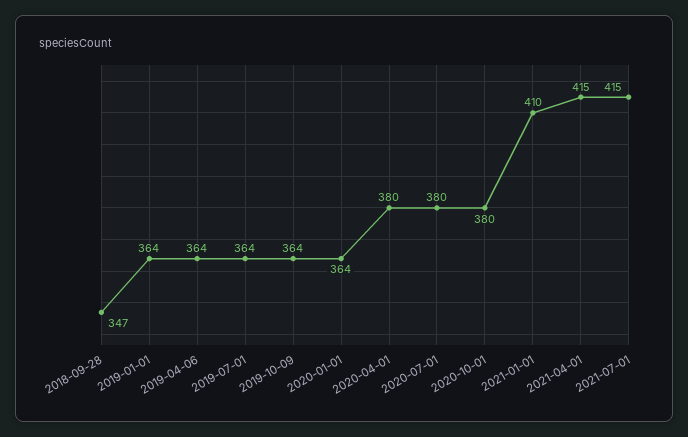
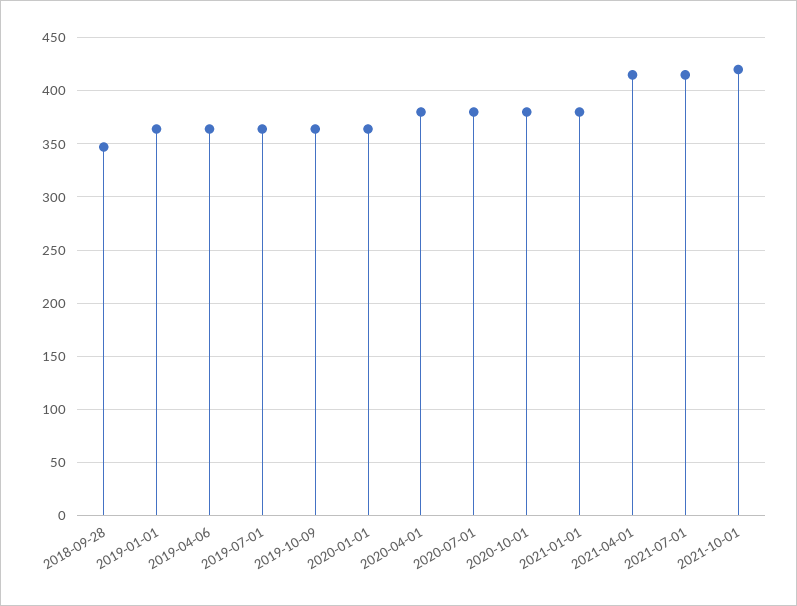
2021-01-01: 410 -> 380
2021-10-01: none -> 420

